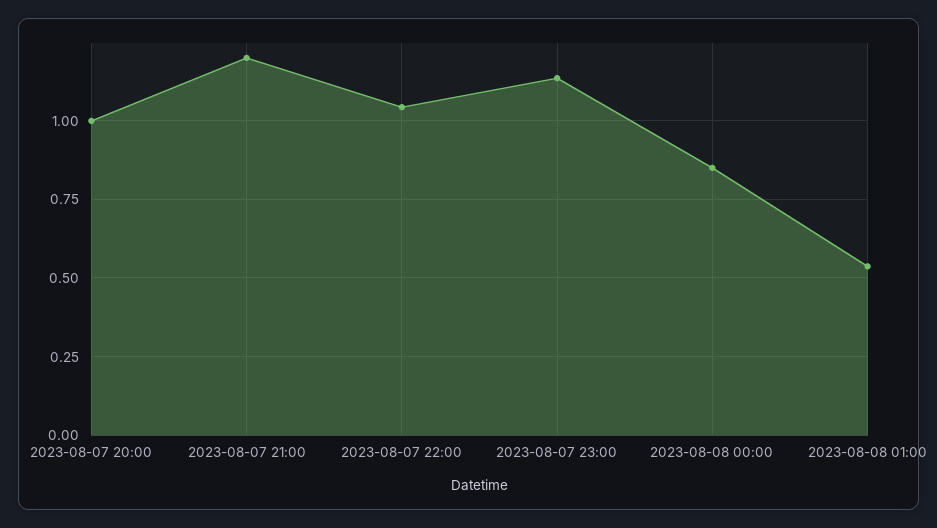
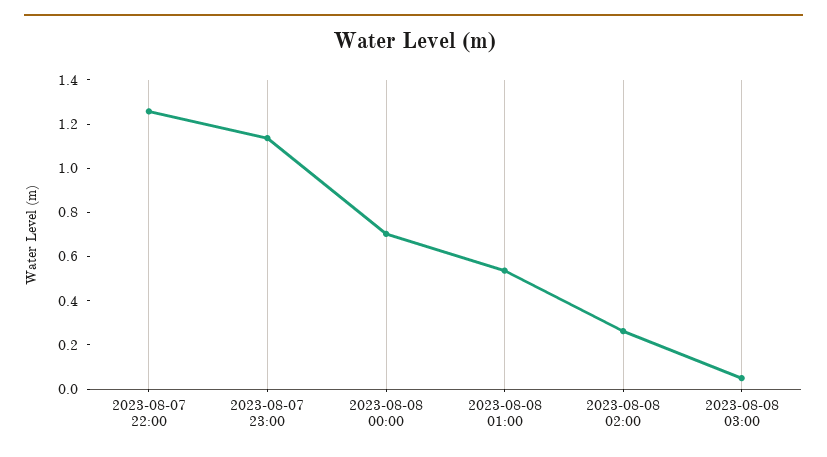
2023-08-07 20:00: 1 -> none
2023-08-07 21:00: 1.2 -> none
2023-08-07 22:00: 1.05 -> 1.25
2023-08-08 00:00: 0.85 -> 0.7
2023-08-08 02:00: none -> 0.25
2023-08-08 03:00: none -> 0.05

